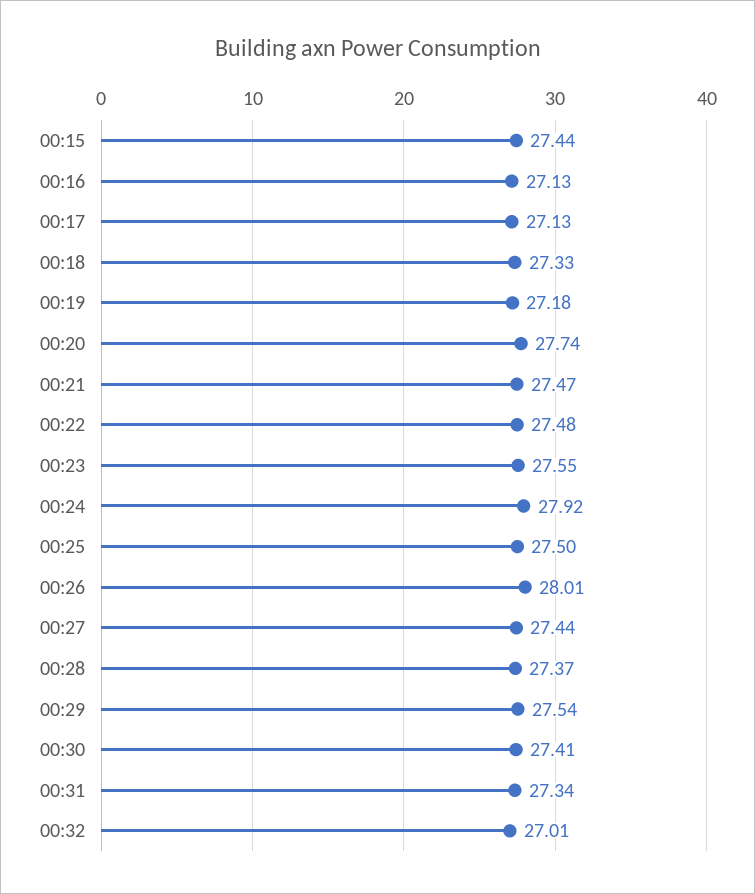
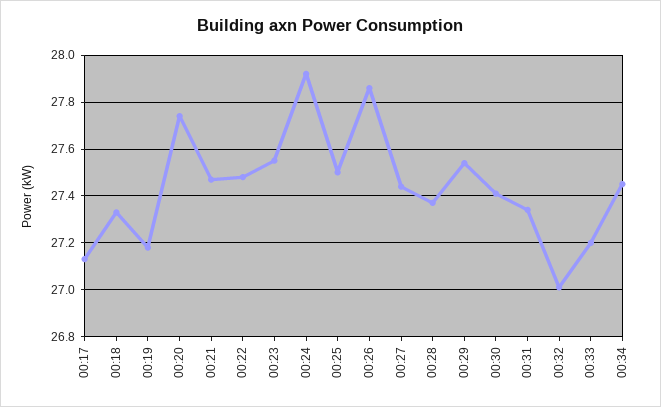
00:15: 27.44 -> none
00:16: 27.13 -> none
00:26: 28.01 -> 27.85
00:33: none -> 27.2
00:34: none -> 27.45

